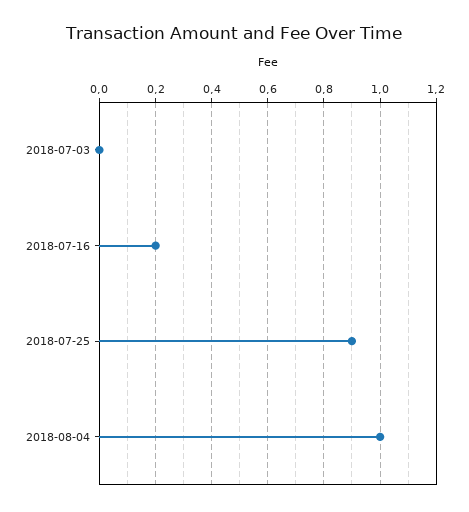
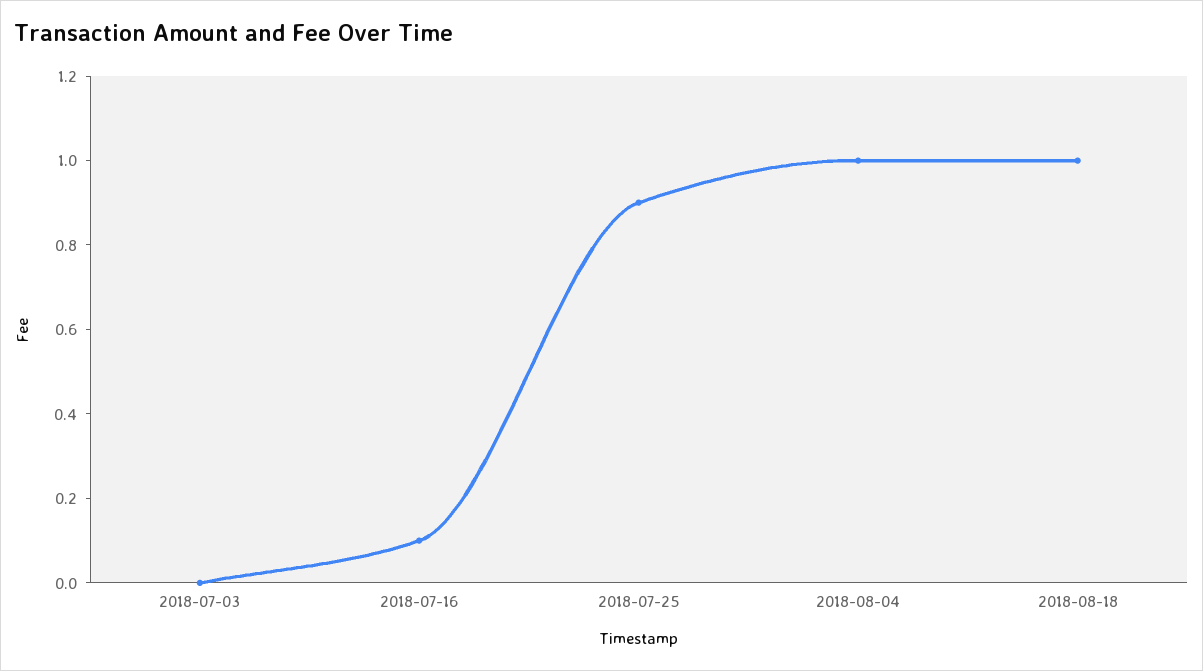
2018-07-16: 0.2 -> 0.1
2018-08-18: none -> 1

